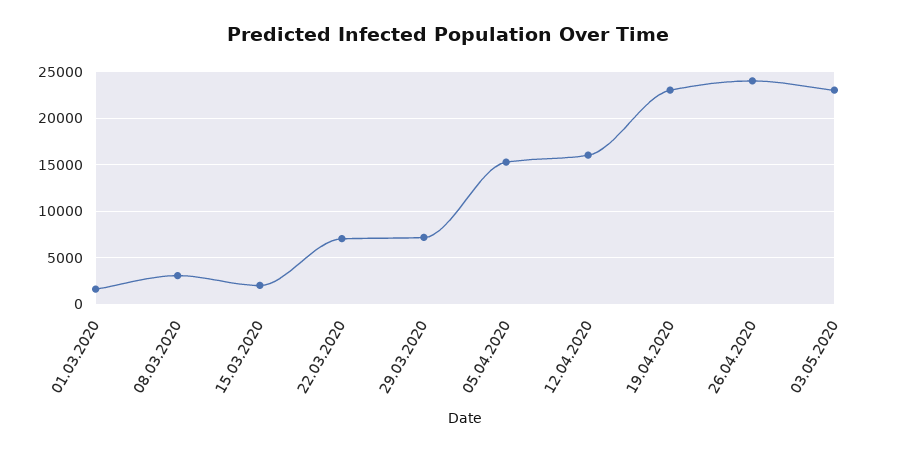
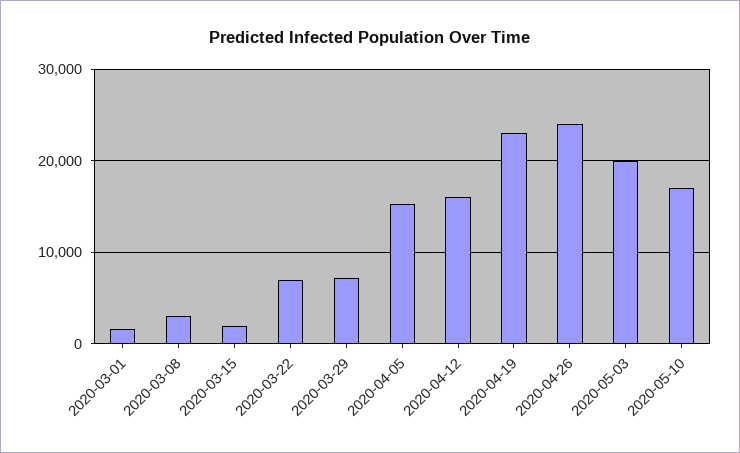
03.05.2020: 23000 -> 20000
2020-05-10: none -> 17000

